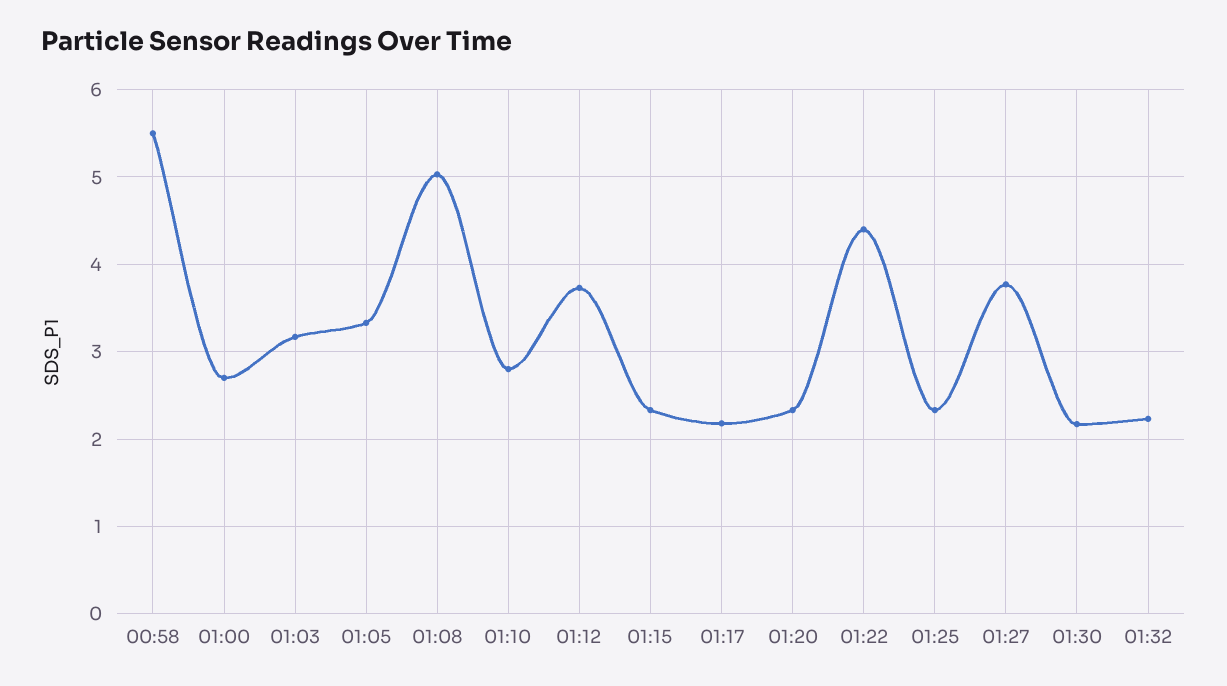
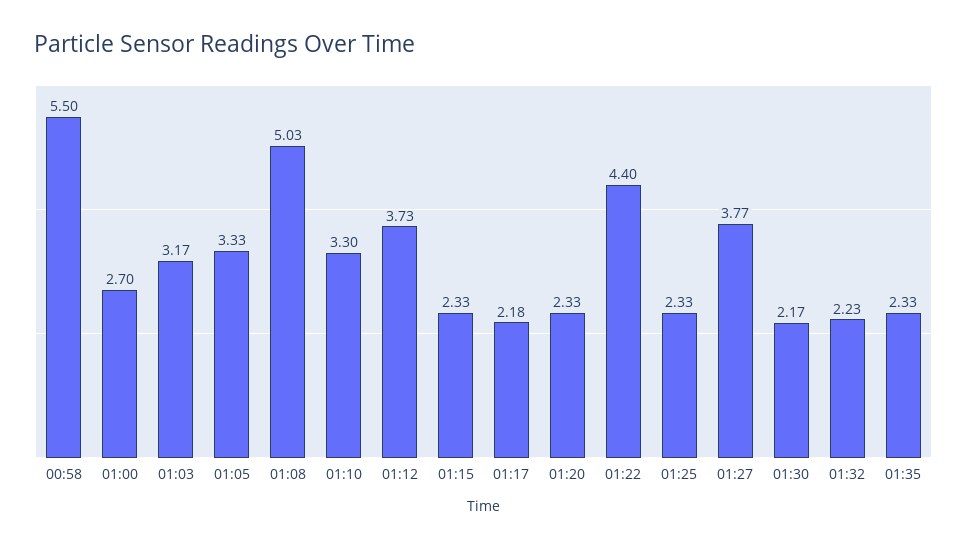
01:10: 2.8 -> 3.3
01:35: none -> 2.33

